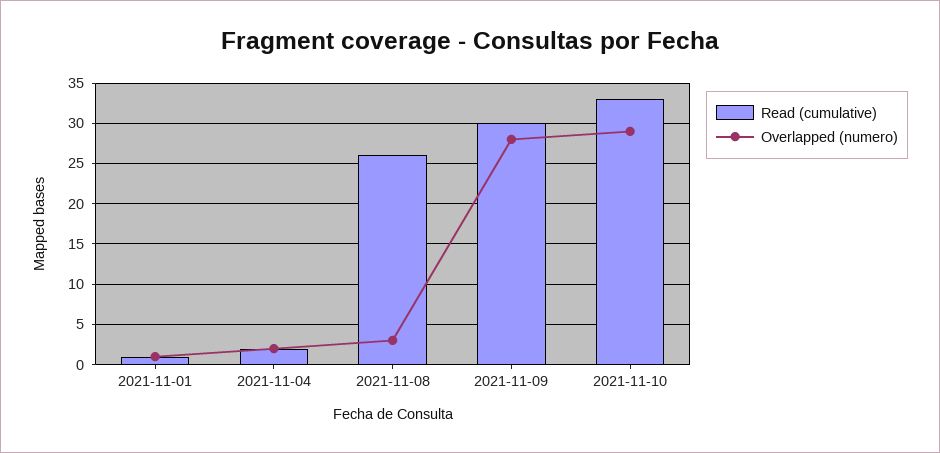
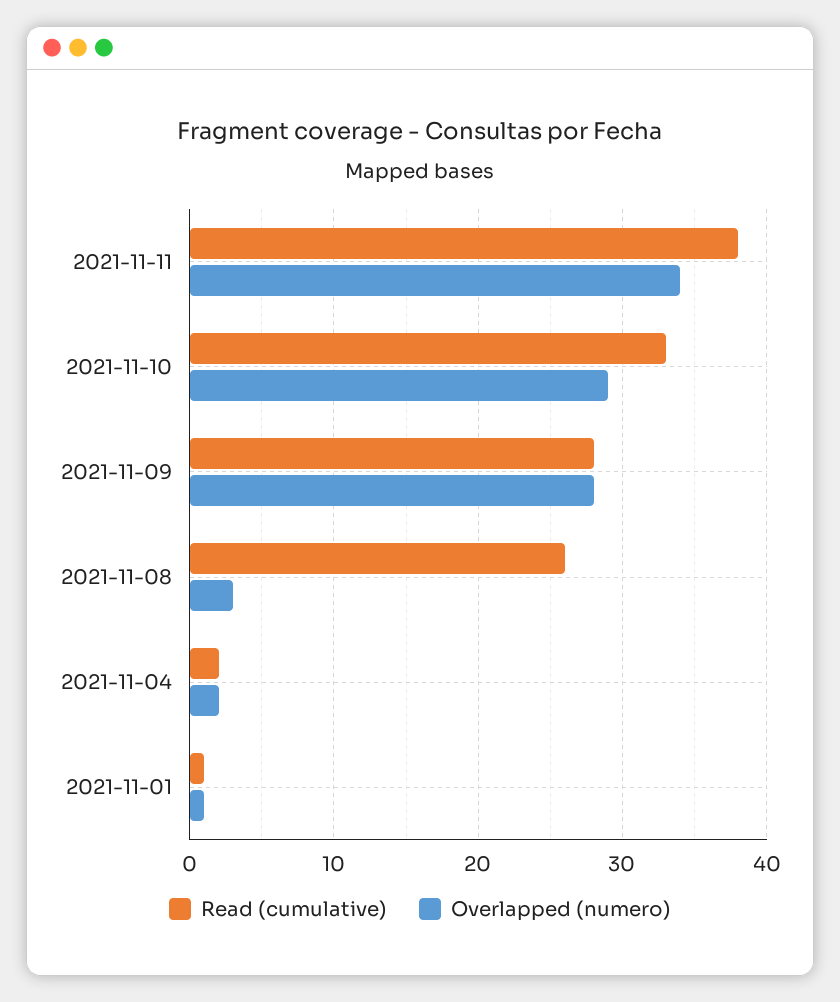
Read (cumulative), 2021-11-09: 30 -> 28
Read (cumulative), 2021-11-11: none -> 38
Overlapped (numero), 2021-11-11: none -> 34

